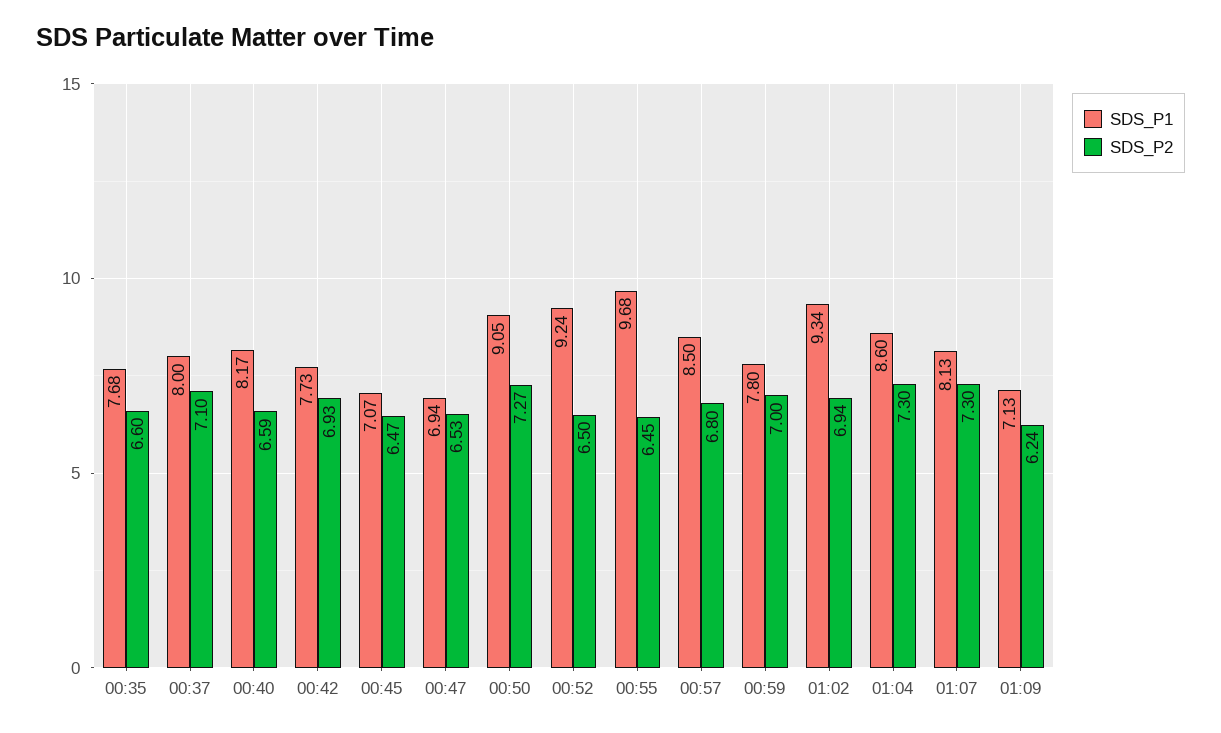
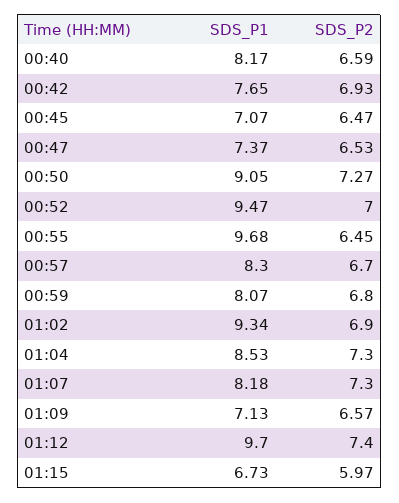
SDS_P1, 00:35: 7.68 -> none
SDS_P2, 00:35: 6.6 -> none
SDS_P1, 00:37: 8 -> none
SDS_P2, 00:37: 7.1 -> none
SDS_P1, 00:42: 7.73 -> 7.65
SDS_P1, 00:47: 6.94 -> 7.37
SDS_P1, 00:52: 9.24 -> 9.47
SDS_P2, 00:52: 6.5 -> 7
SDS_P1, 00:57: 8.5 -> 8.3
SDS_P2, 00:57: 6.8 -> 6.7
SDS_P1, 00:59: 7.8 -> 8.07
SDS_P2, 00:59: 7 -> 6.8
SDS_P2, 01:02: 6.94 -> 6.9
SDS_P1, 01:04: 8.6 -> 8.53
SDS_P1, 01:07: 8.13 -> 8.18
SDS_P2, 01:09: 6.24 -> 6.57
SDS_P1, 01:12: none -> 9.7
SDS_P2, 01:12: none -> 7.4
SDS_P1, 01:15: none -> 6.73
SDS_P2, 01:15: none -> 5.97

